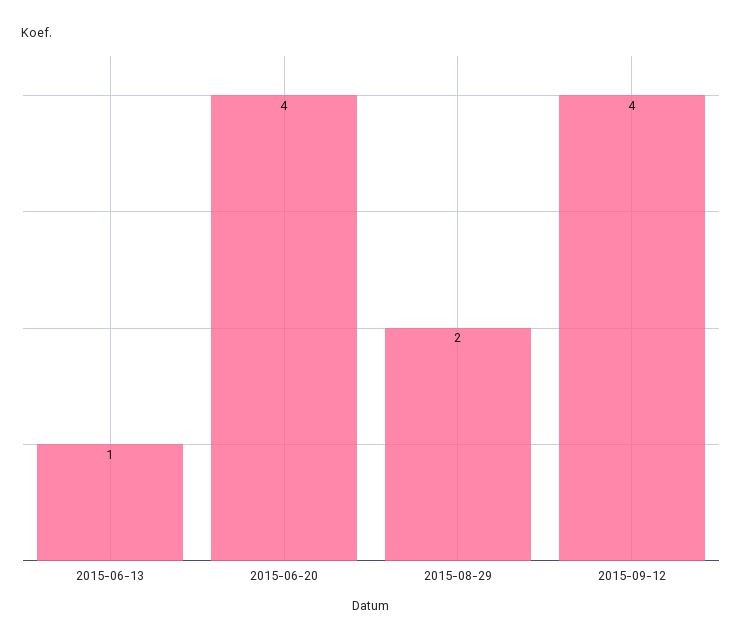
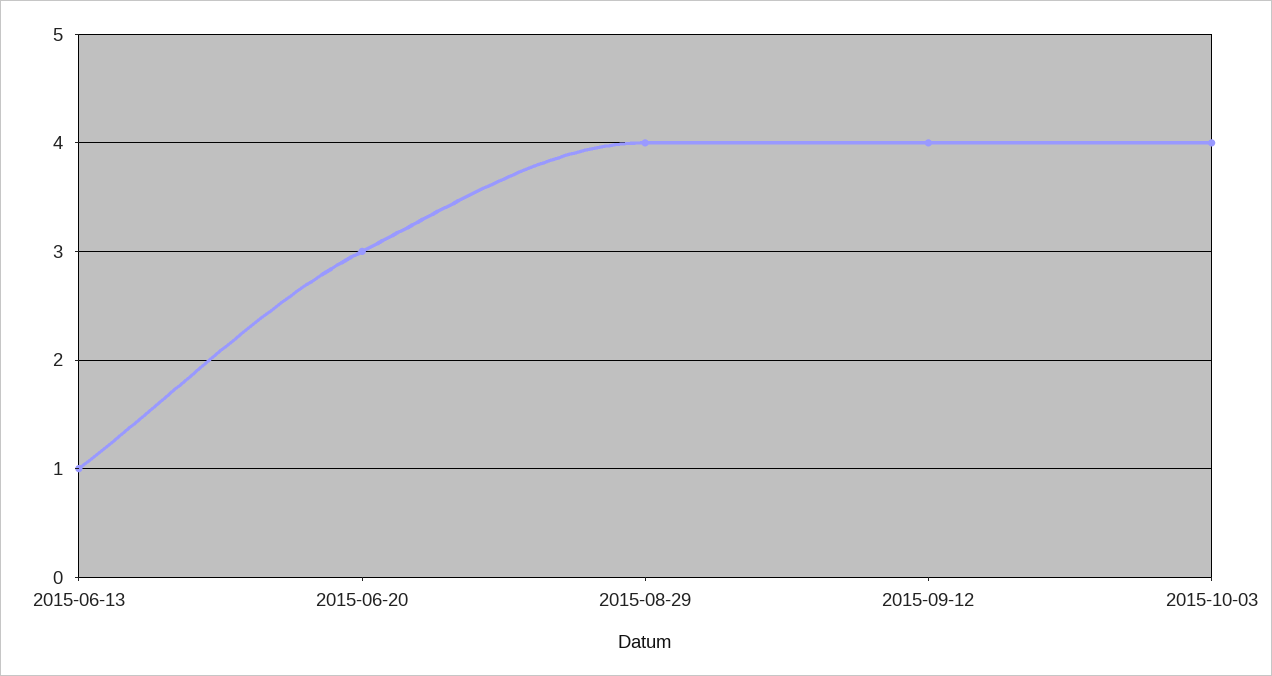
2015-06-20: 4 -> 3
2015-08-29: 2 -> 4
2015-10-03: none -> 4

